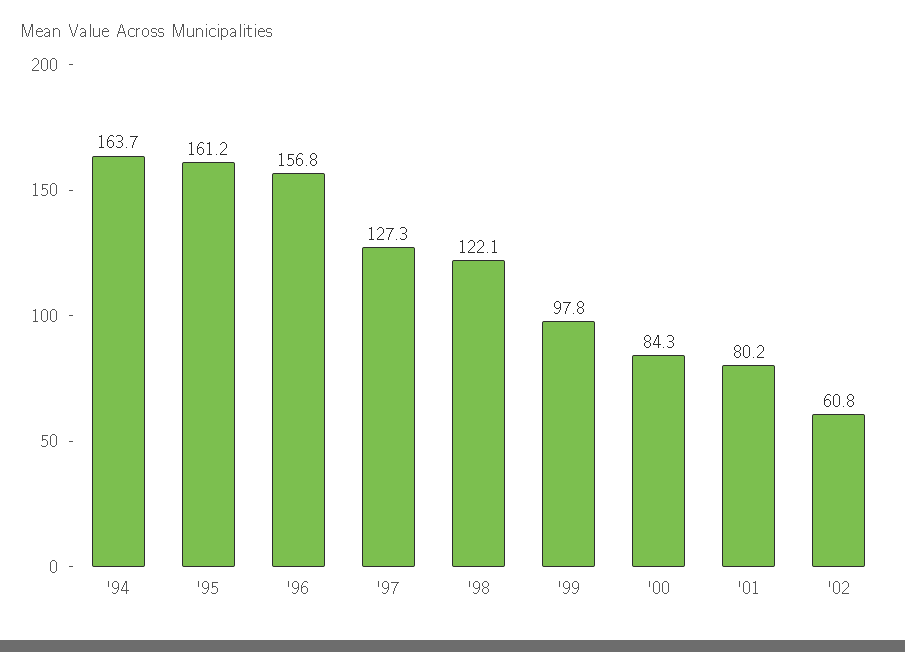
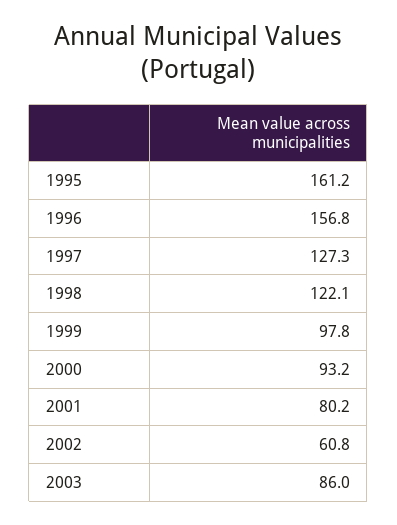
'94: 163.7 -> none
'00: 84.3 -> 93.2
2003: none -> 86

